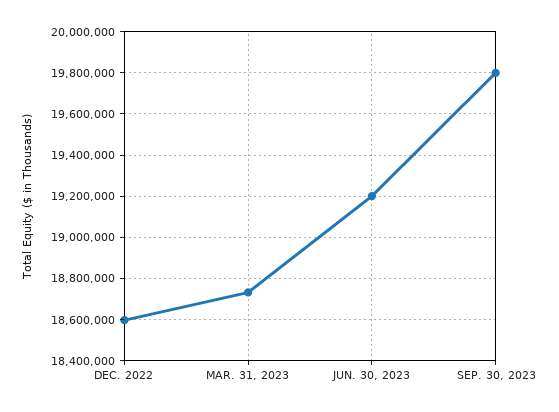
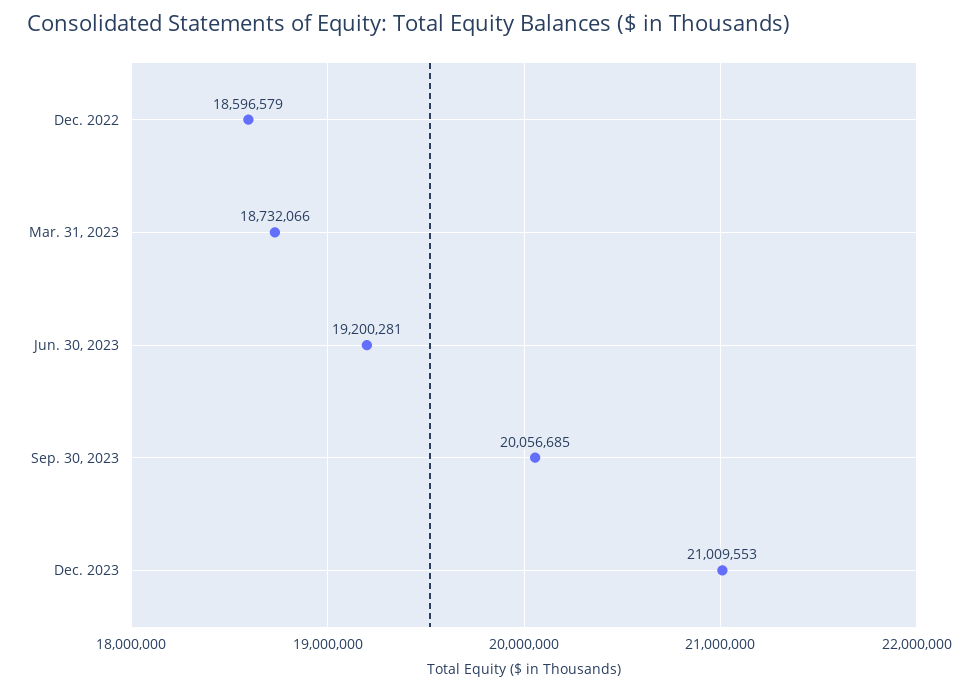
SEP. 30, 2023: 19800000 -> 20056685
Dec. 2023: none -> 21009553

